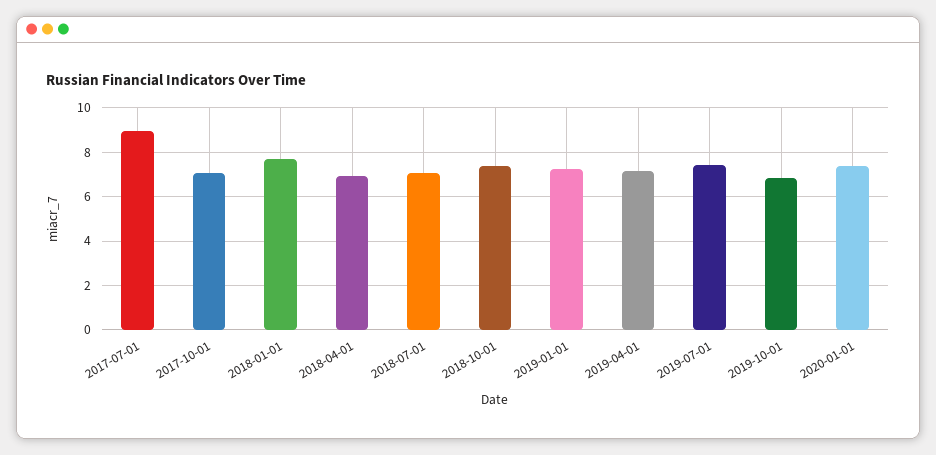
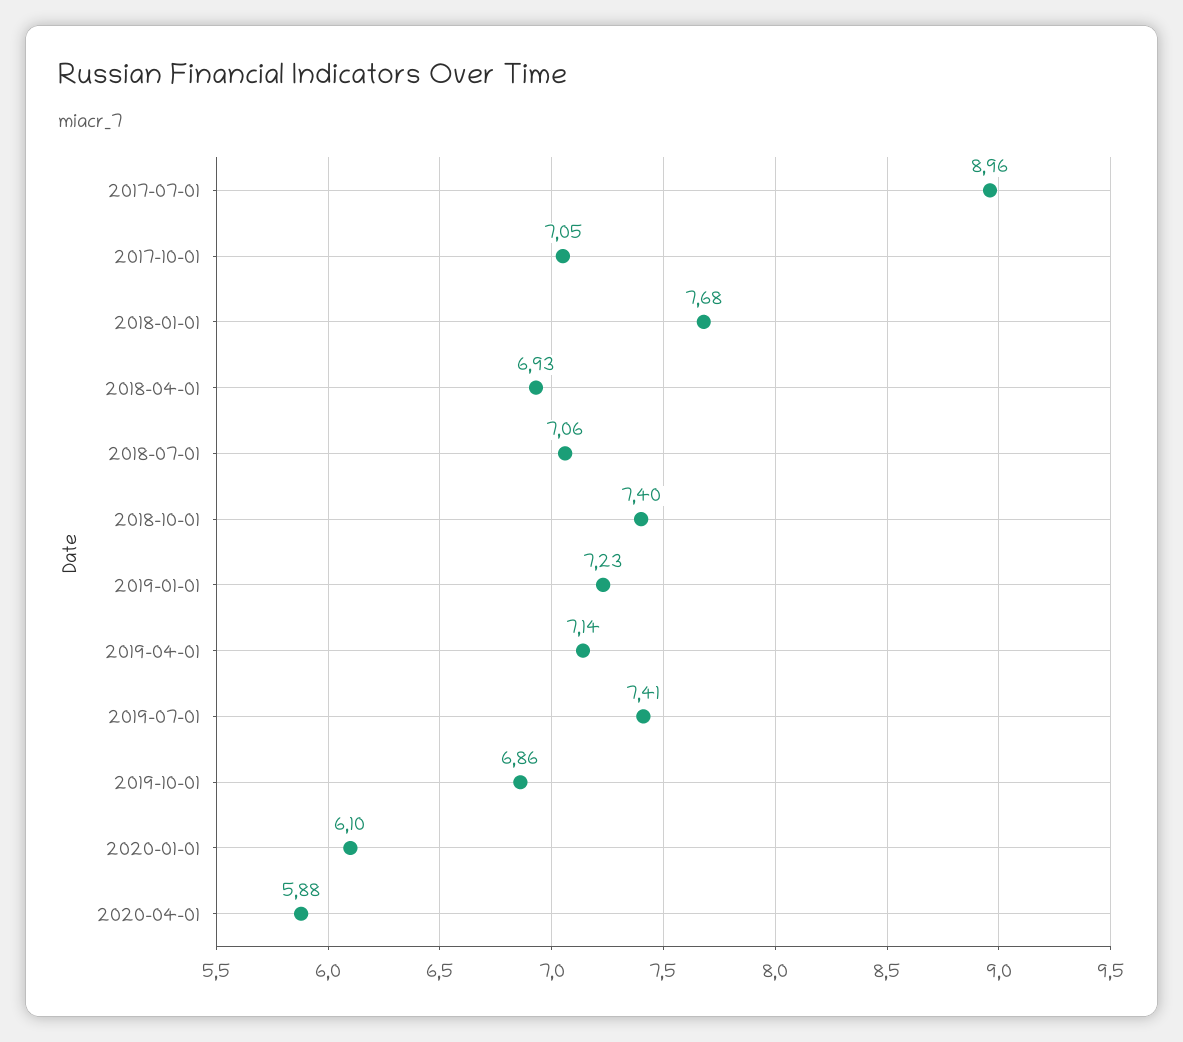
2020-01-01: 7.5 -> 6.1
2020-04-01: none -> 5.88

